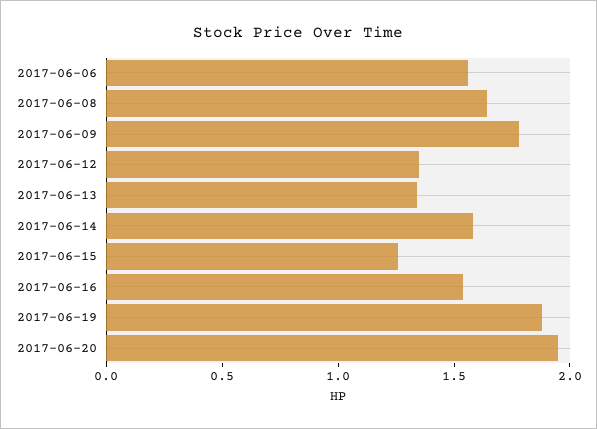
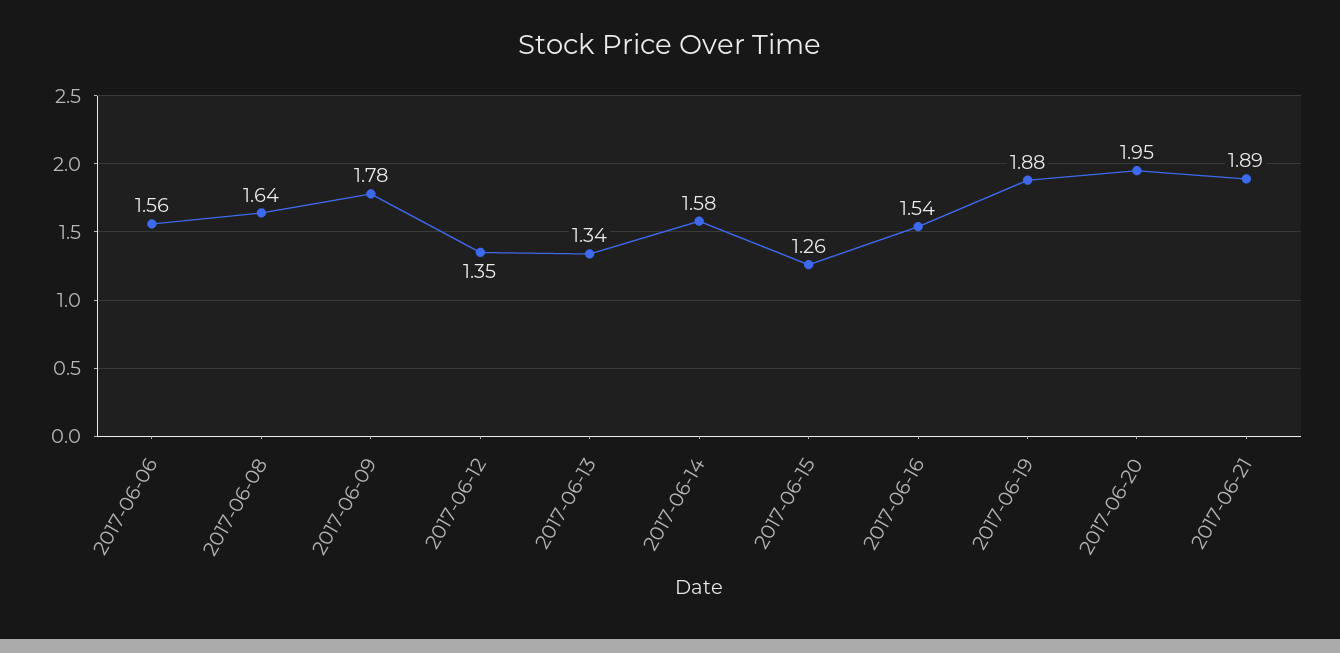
2017-06-21: none -> 1.89

